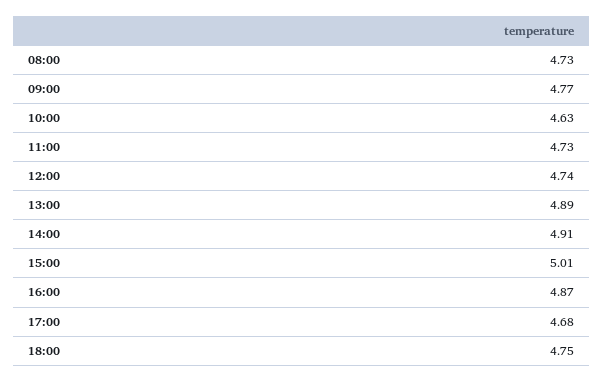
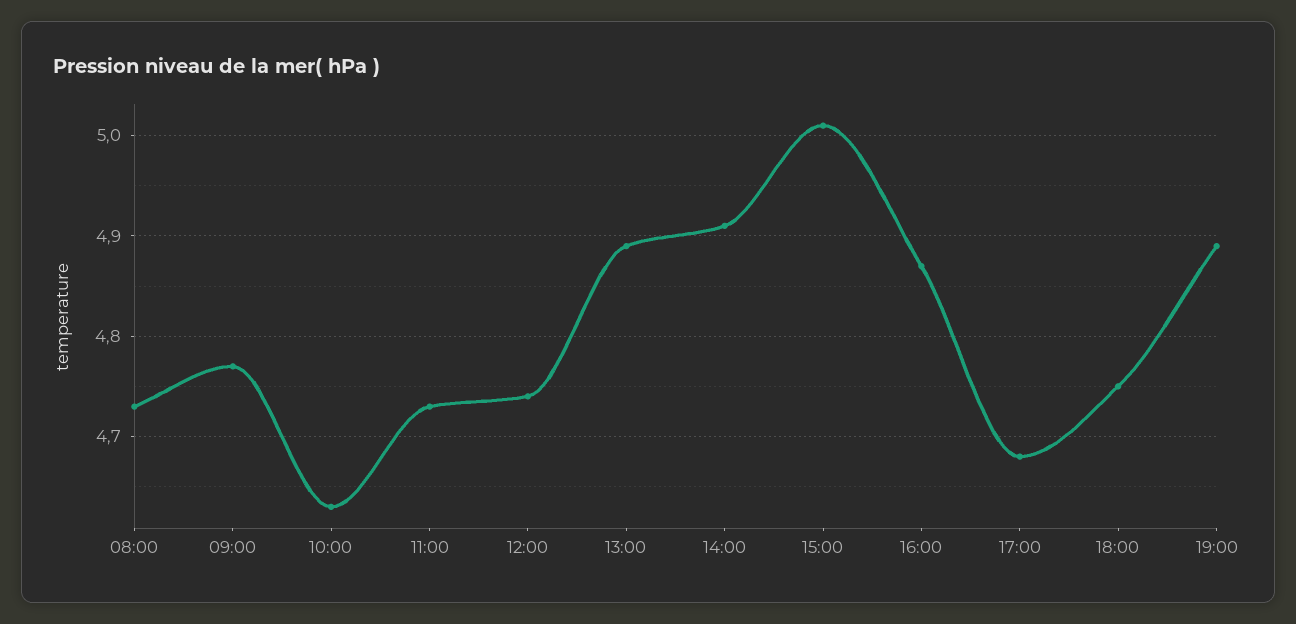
19:00: none -> 4.89

